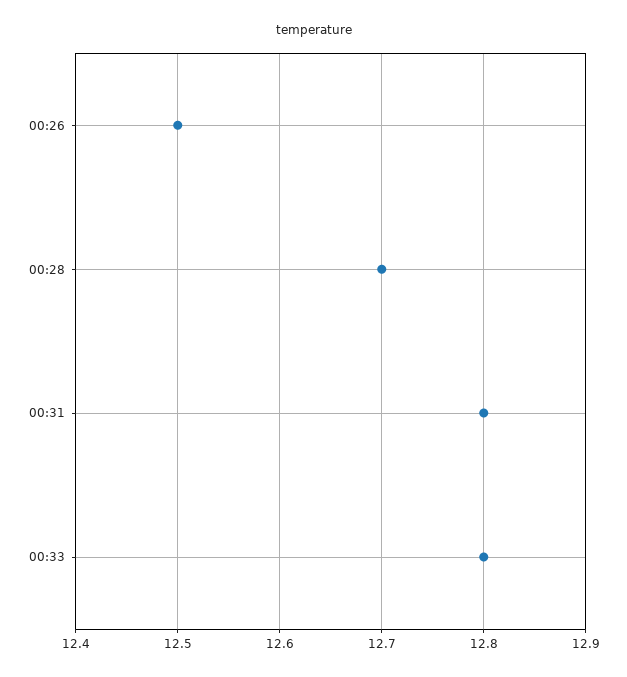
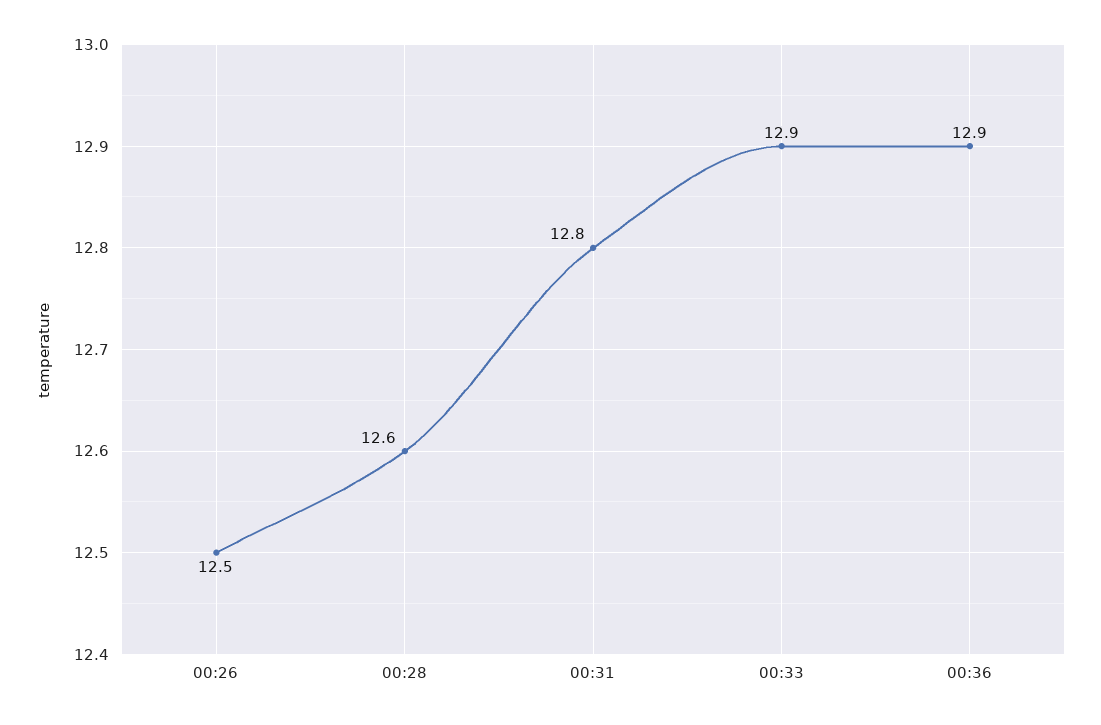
00:28: 12.7 -> 12.6
00:33: 12.8 -> 12.9
00:36: none -> 12.9

